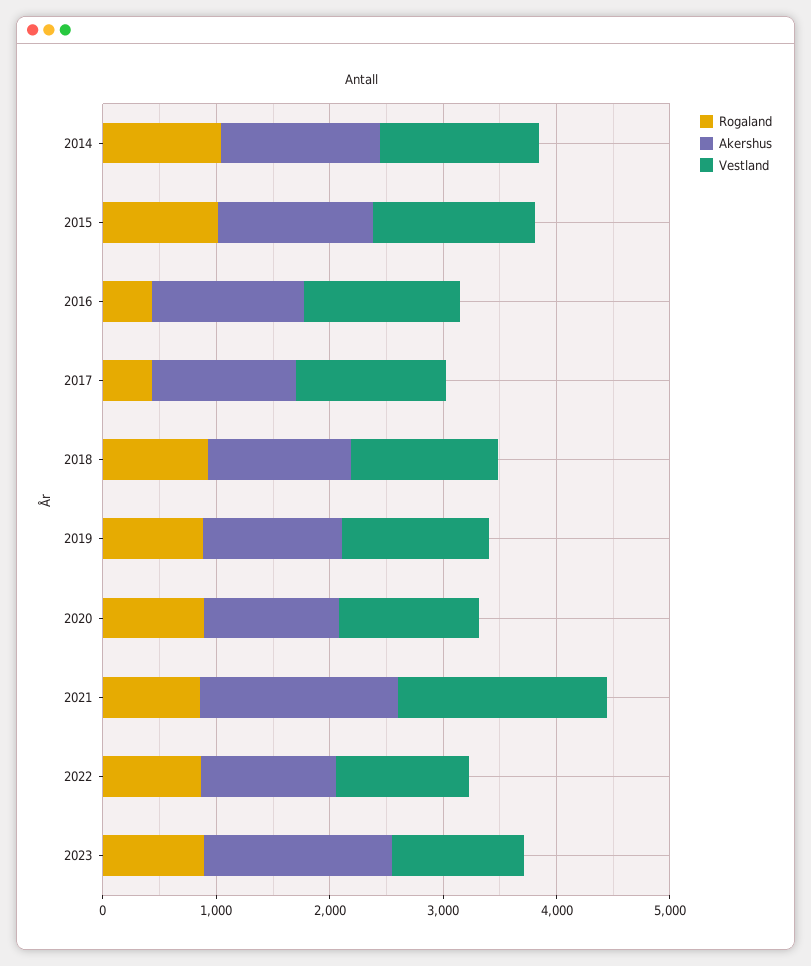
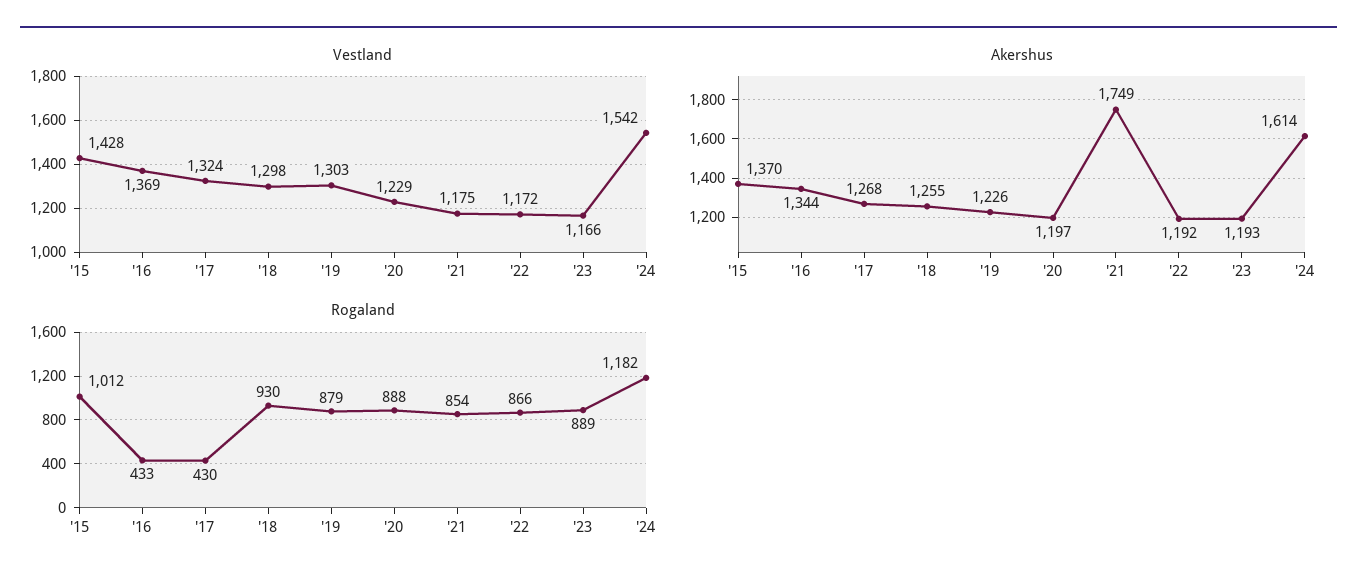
Rogaland, 2014: 1000 -> none
Akershus, 2014: 1400 -> none
Vestland, 2014: 1400 -> none
Vestland, 2021: 1800 -> 1175
Akershus, 2023: 1600 -> 1193
Vestland, '24: none -> 1542
Akershus, '24: none -> 1614
Rogaland, '24: none -> 1182

